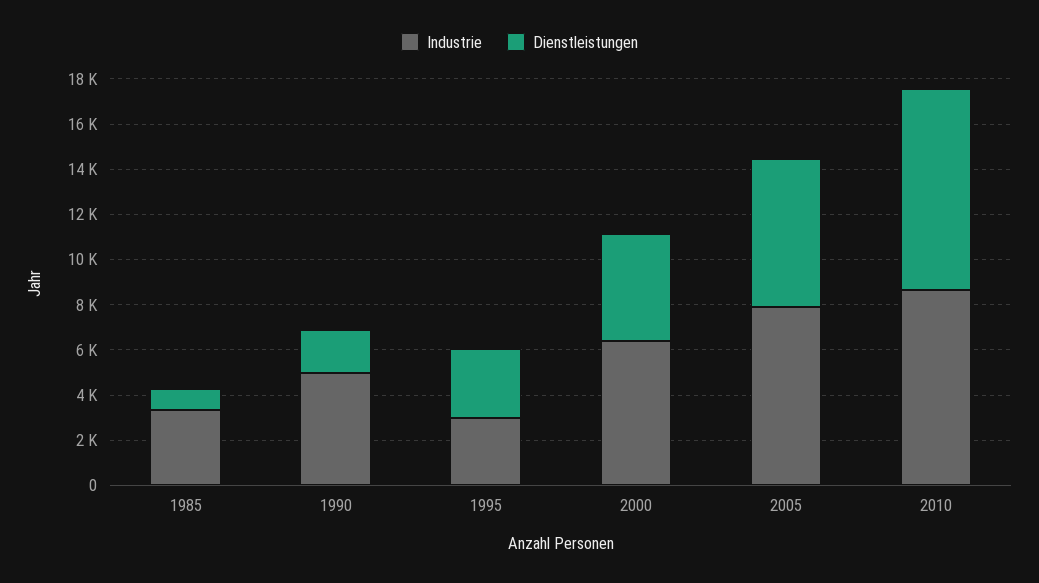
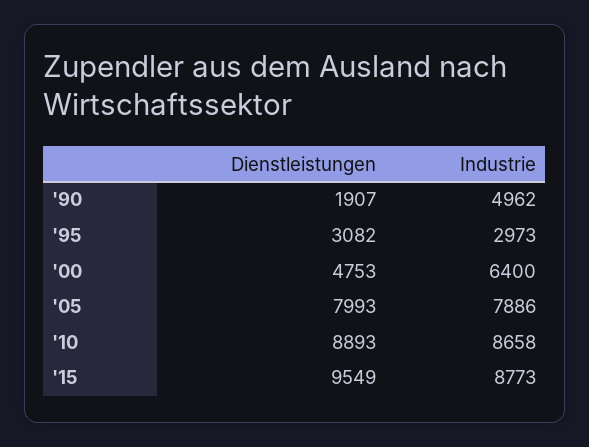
Industrie, 1985: 3500 -> none
Dienstleistungen, 1985: 1000 -> none
Dienstleistungen, 2005: 6500 -> 7993
Dienstleistungen, '15: none -> 9549
Industrie, '15: none -> 8773

